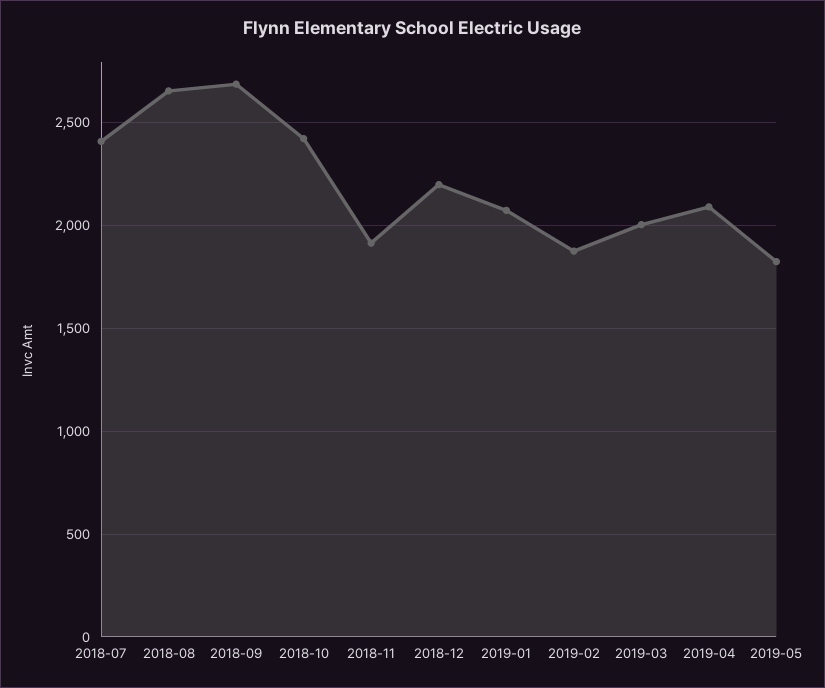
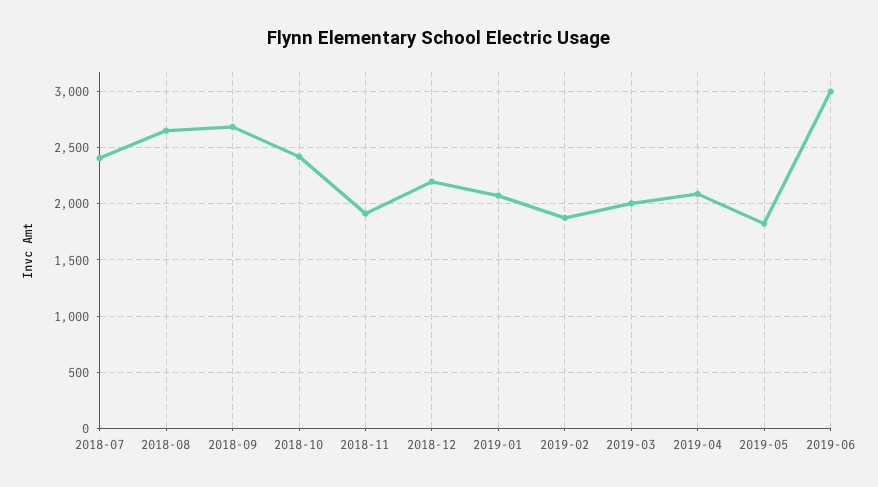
2019-06: none -> 3000

